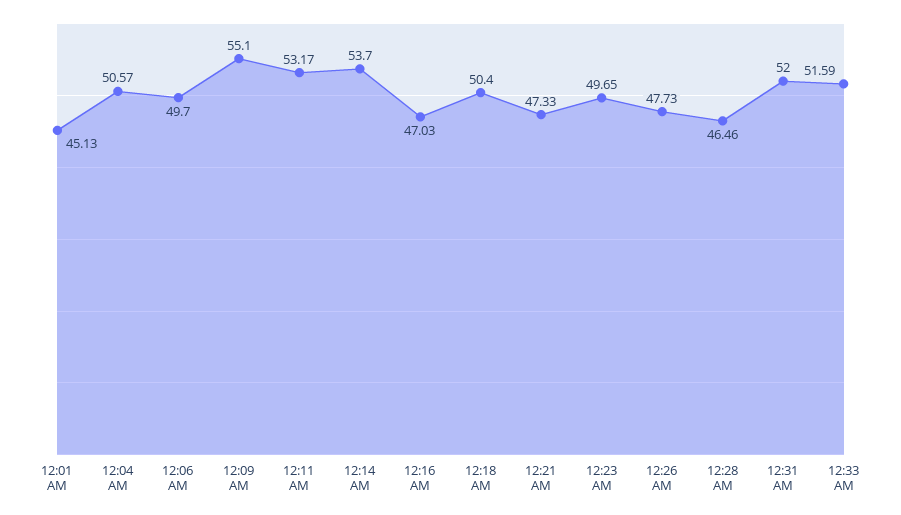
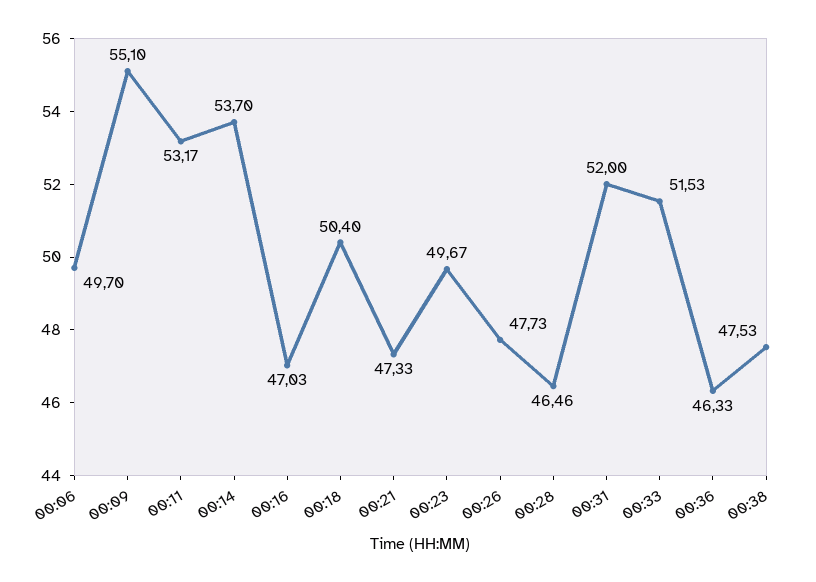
12:01 AM: 45.13 -> none
12:04 AM: 50.57 -> none
12:23 AM: 49.65 -> 49.67
12:33 AM: 51.59 -> 51.53
00:36: none -> 46.33
00:38: none -> 47.53

